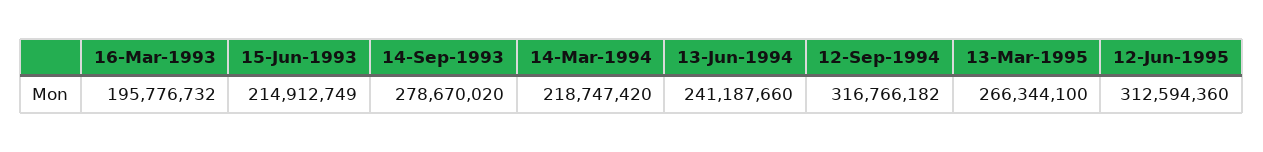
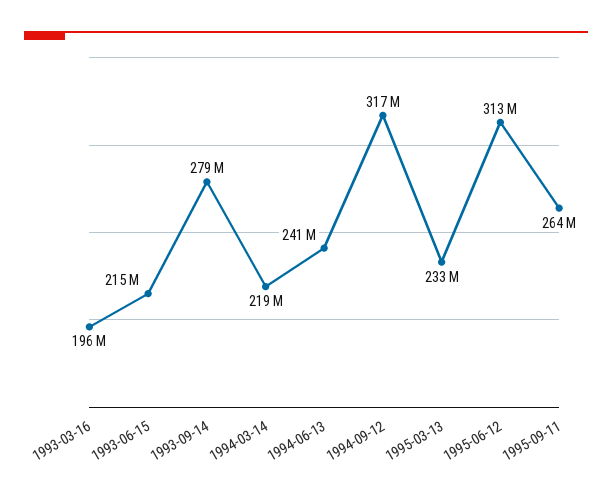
13-Mar-1995: 266344100 -> 233000000
1995-09-11: none -> 264000000

